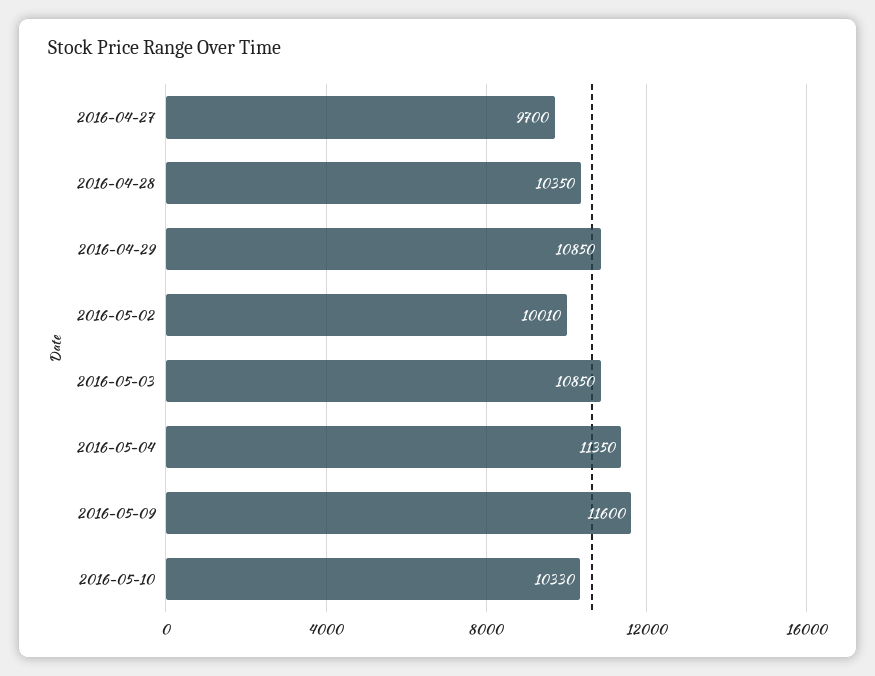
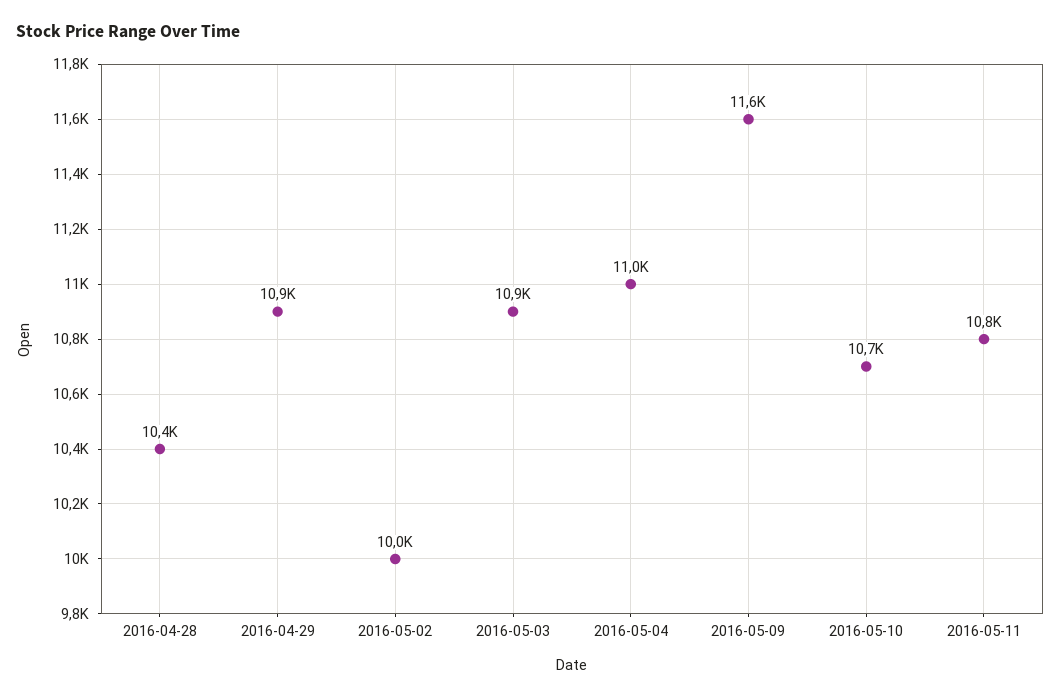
2016-04-27: 9700 -> none
2016-05-04: 11350 -> 11000
2016-05-10: 10330 -> 10700
2016-05-11: none -> 10800

